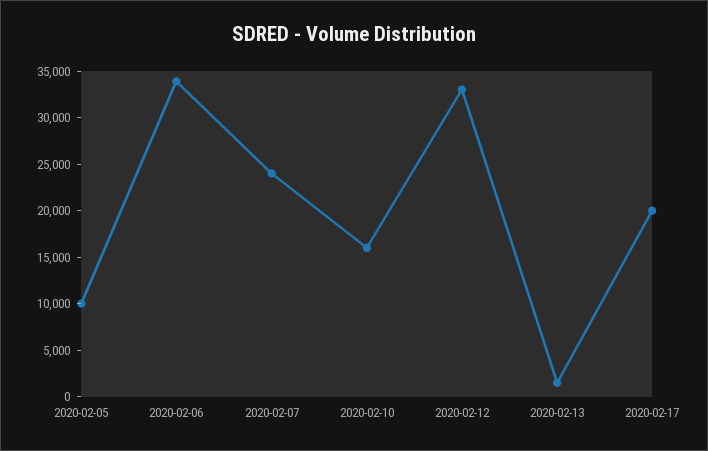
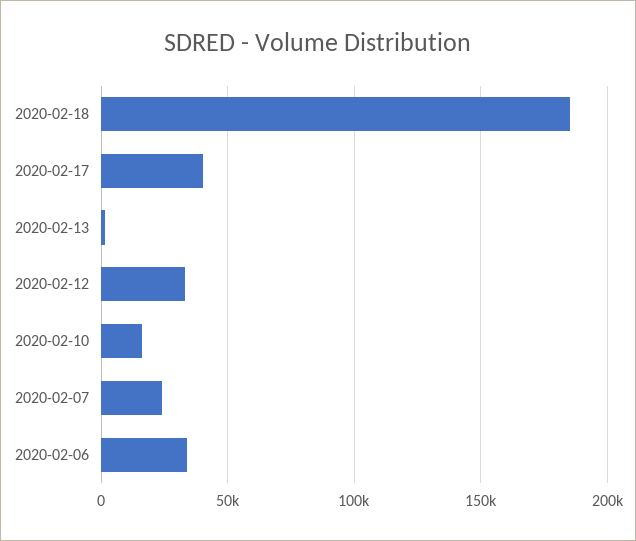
2020-02-05: 10000 -> none
2020-02-17: 20000 -> 40000
2020-02-18: none -> 185000

